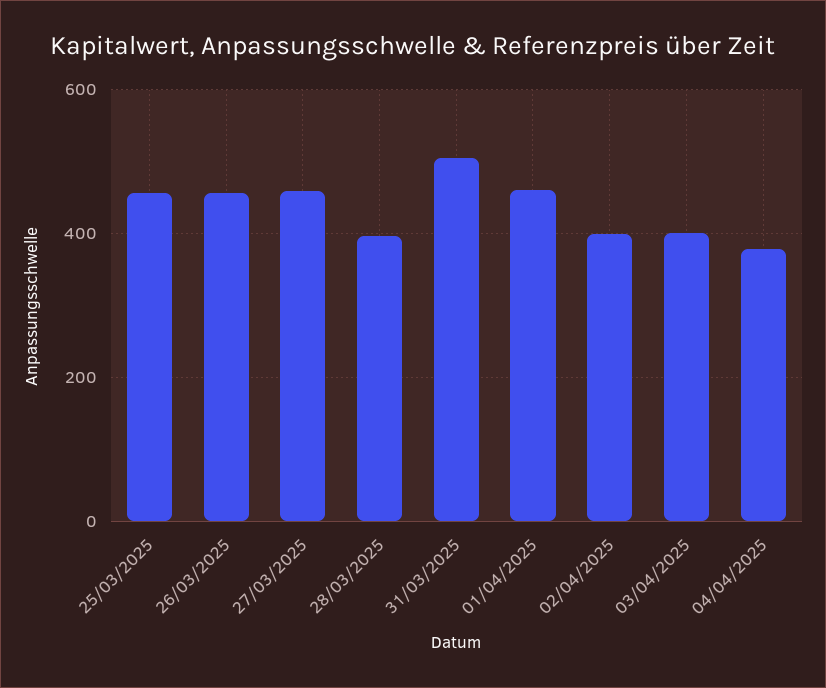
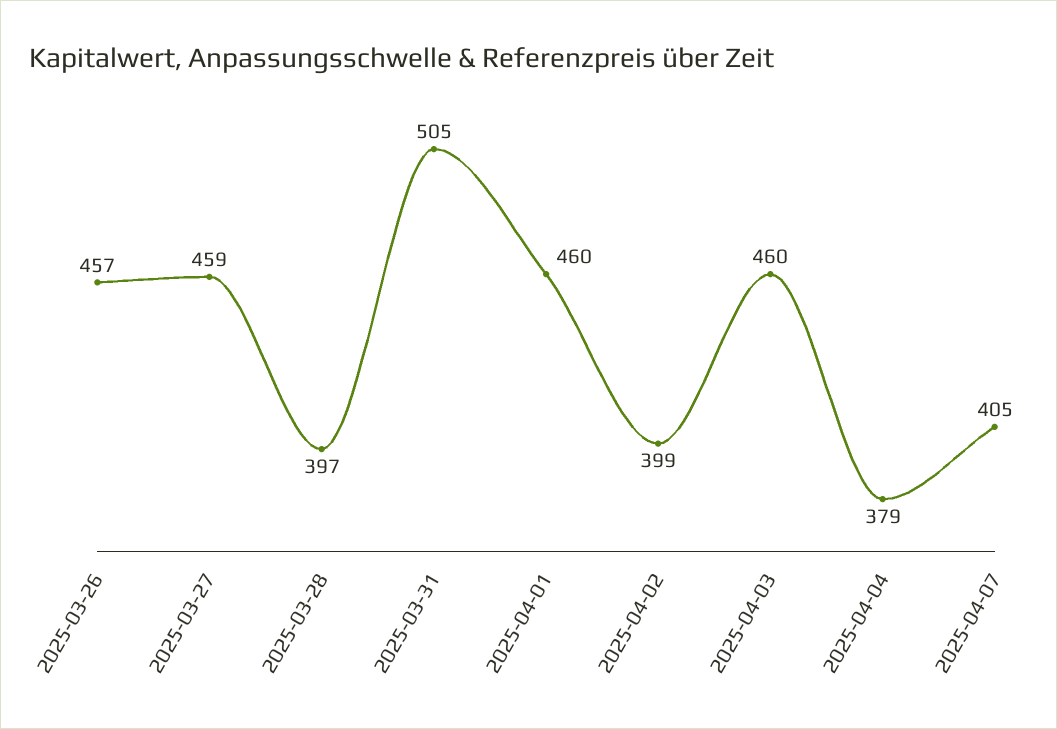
25/03/2025: 460 -> none
03/04/2025: 400 -> 460
2025-04-07: none -> 405

